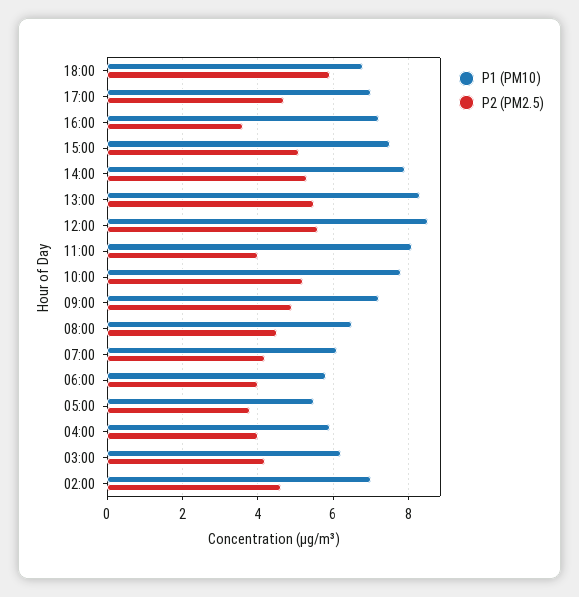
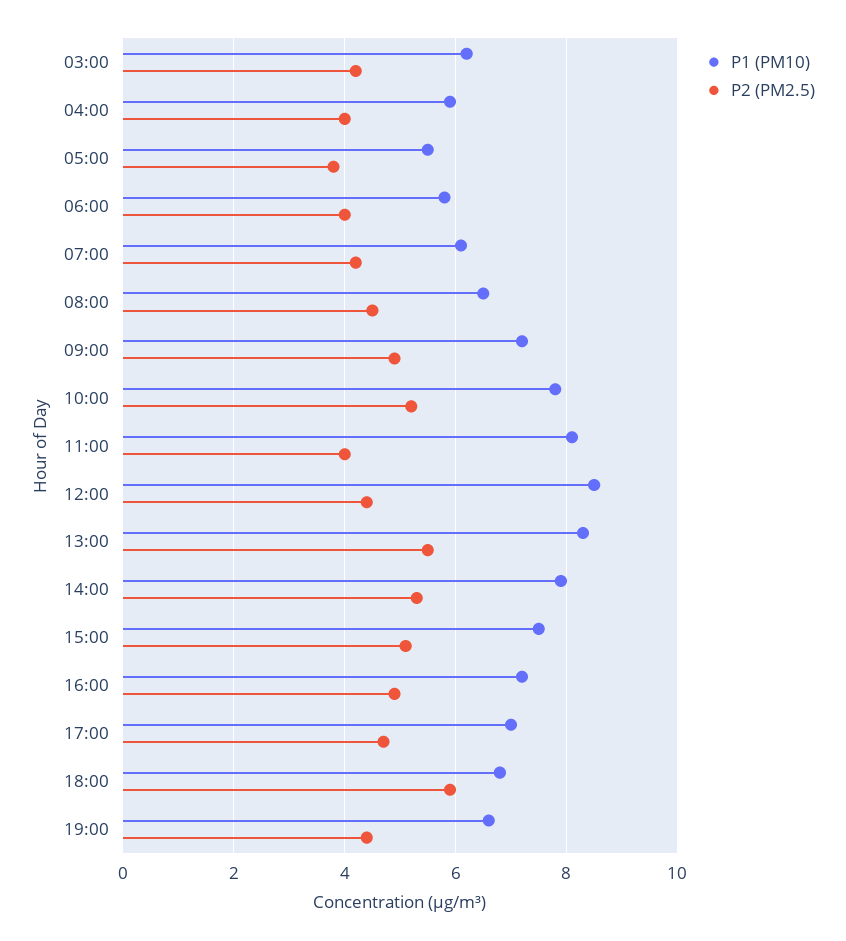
P2 (PM2.5), 16:00: 3.5 -> 5
P2 (PM2.5), 12:00: 5.5 -> 4.5
P1 (PM10), 02:00: 7 -> none
P2 (PM2.5), 02:00: 4.5 -> none
P1 (PM10), 19:00: none -> 6.5
P2 (PM2.5), 19:00: none -> 4.5

